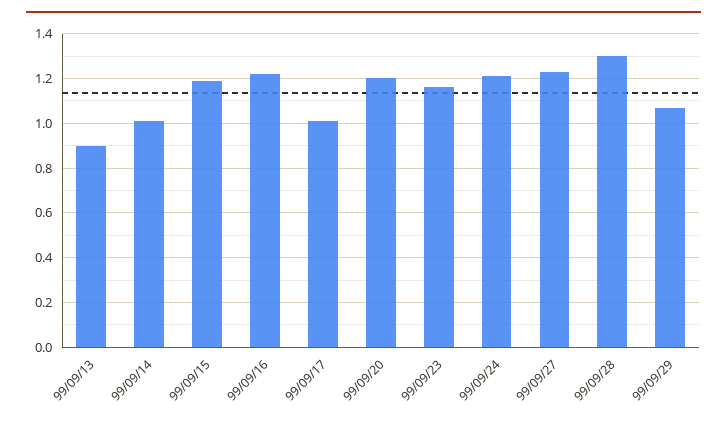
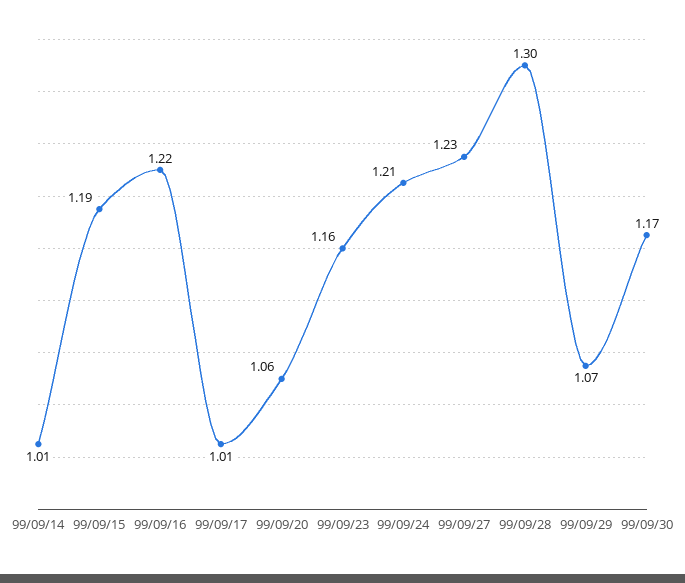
99/09/13: 0.9 -> none
99/09/20: 1.2 -> 1.06
99/09/30: none -> 1.17

